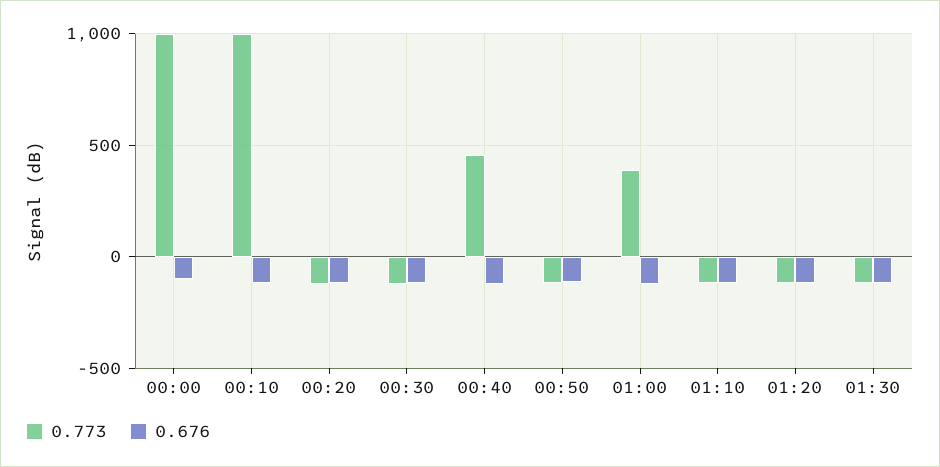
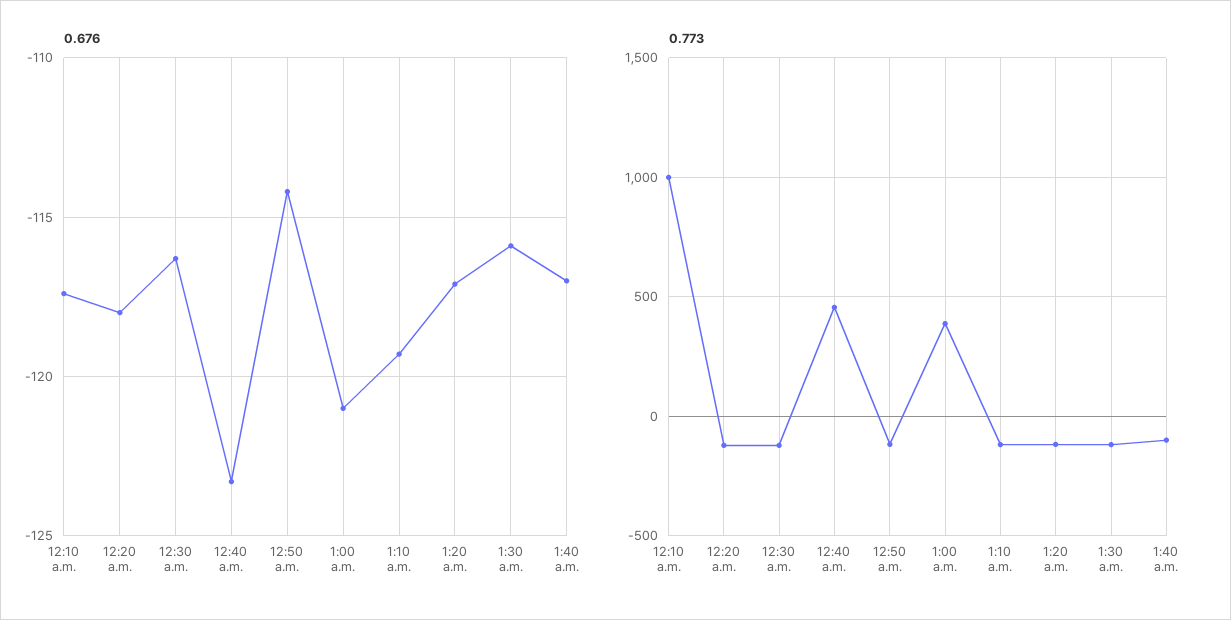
0.773, 00:00: 1000 -> none
0.676, 00:00: -100 -> none
0.676, 1:40 a.m.: none -> -117
0.773, 1:40 a.m.: none -> -100

